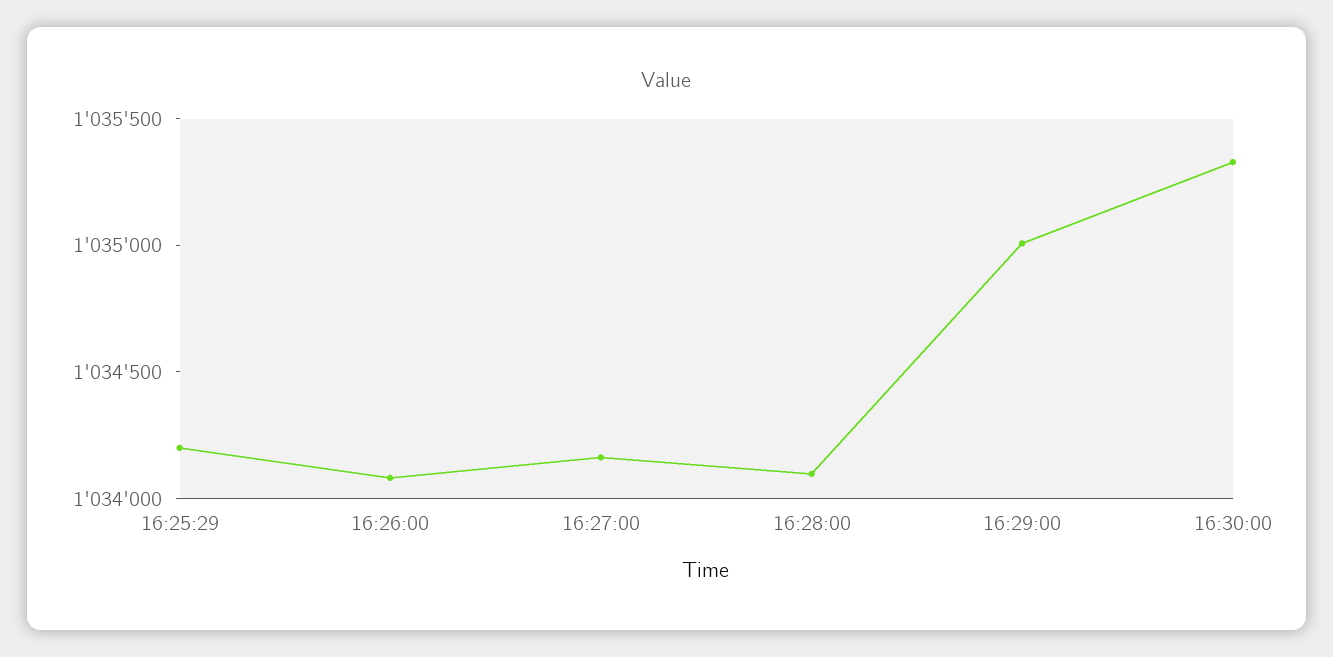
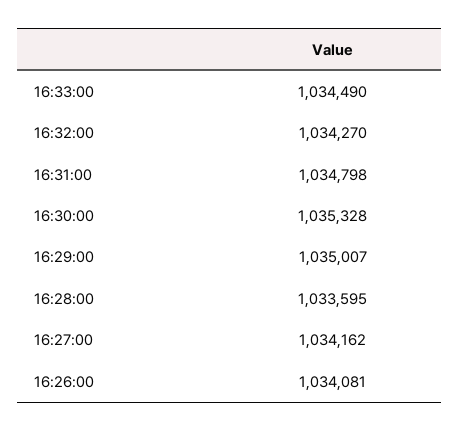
16:25:29: 1034200 -> none
16:28:00: 1034100 -> 1033595
16:33:00: none -> 1034490
16:32:00: none -> 1034270
16:31:00: none -> 1034798

